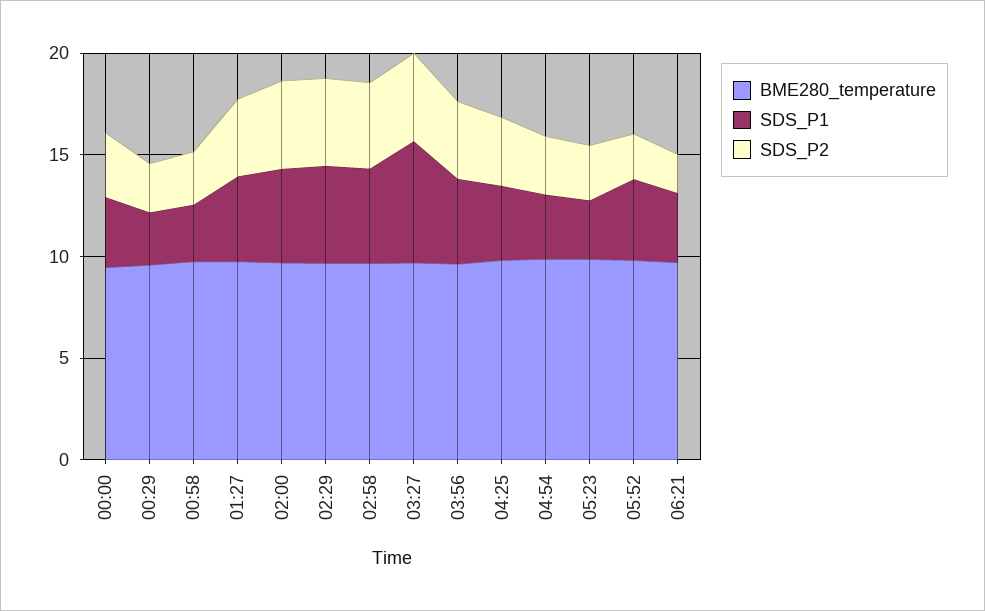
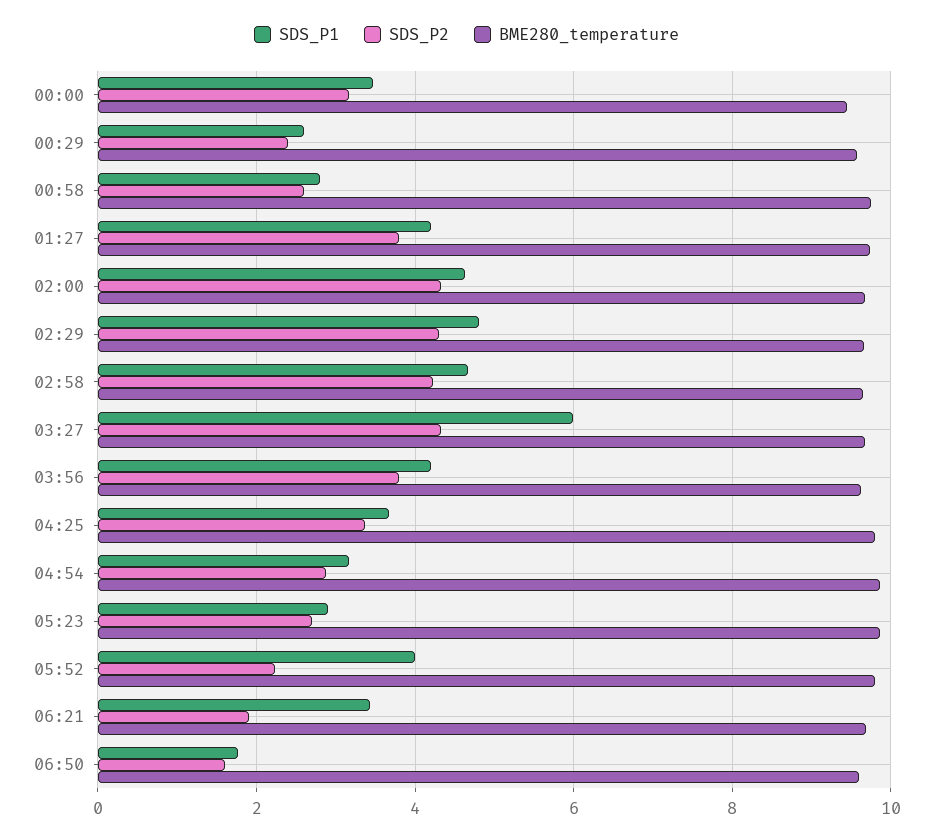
SDS_P1, 06:50: none -> 1.8
SDS_P2, 06:50: none -> 1.6
BME280_temperature, 06:50: none -> 9.6

